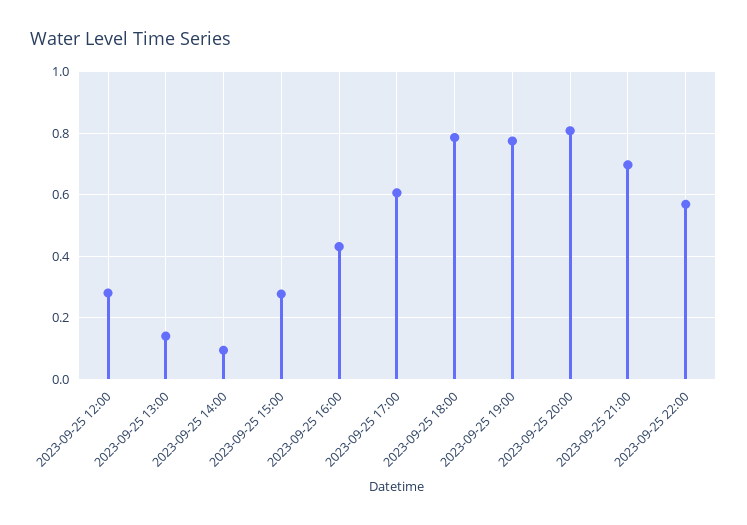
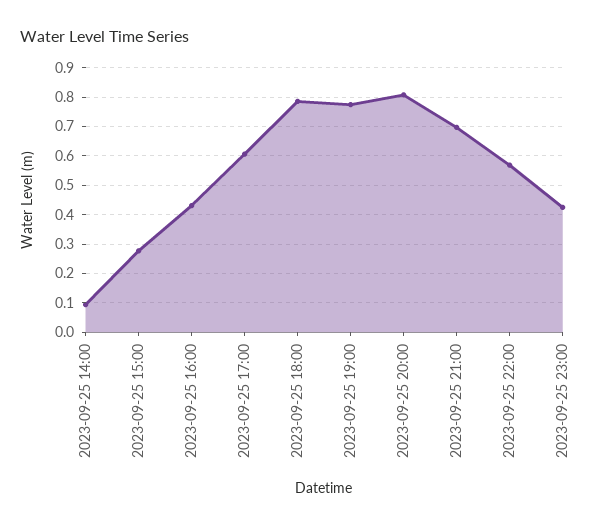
2023-09-25 12:00: 0.28 -> none
2023-09-25 13:00: 0.14 -> none
2023-09-25 23:00: none -> 0.425

